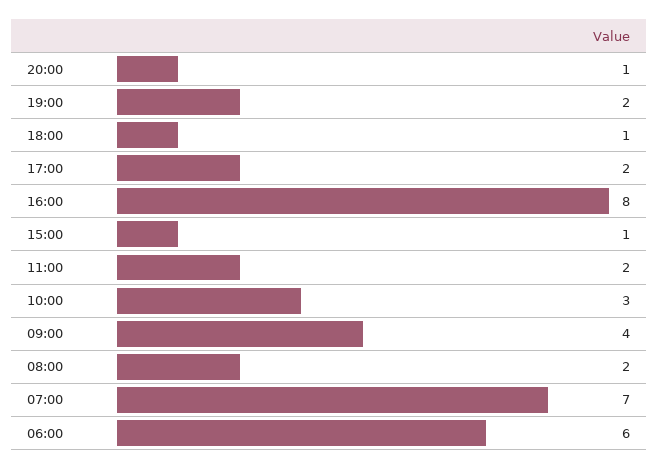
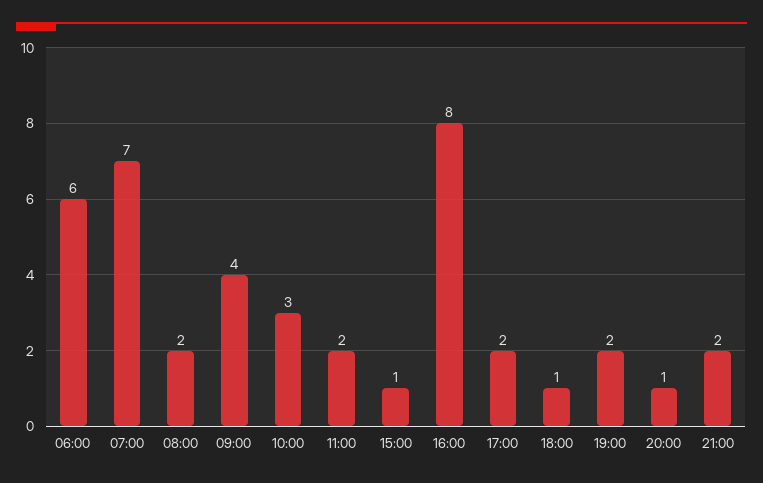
21:00: none -> 2

